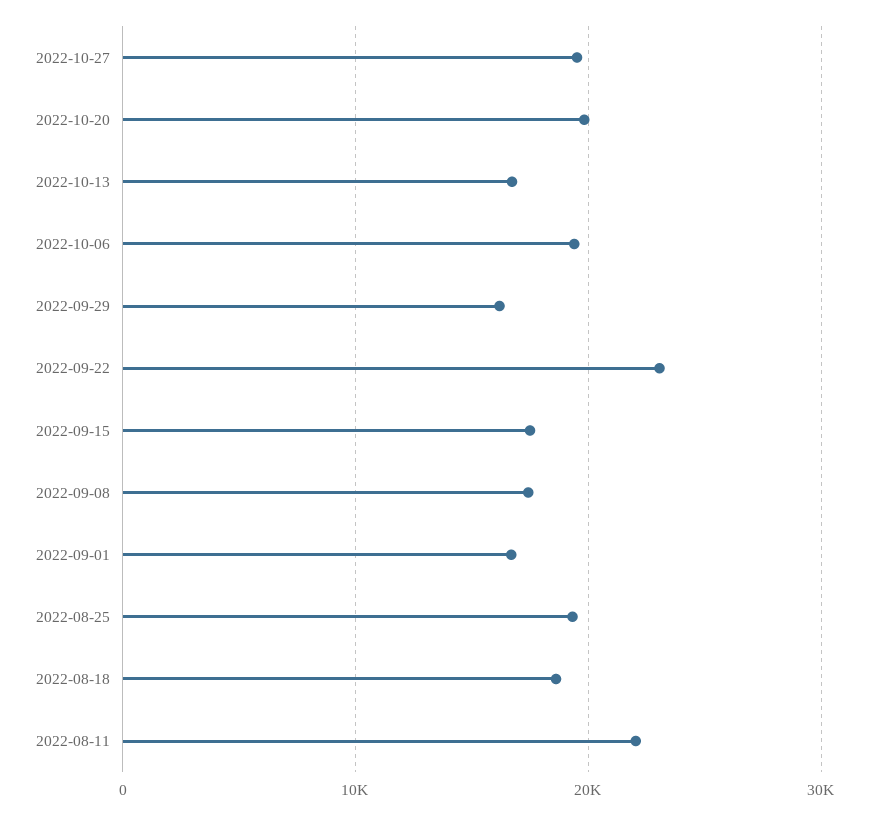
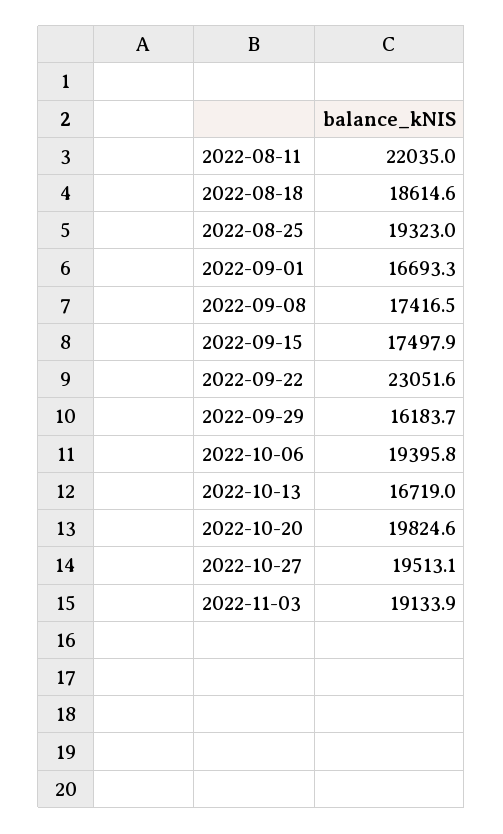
2022-11-03: none -> 19133.9

